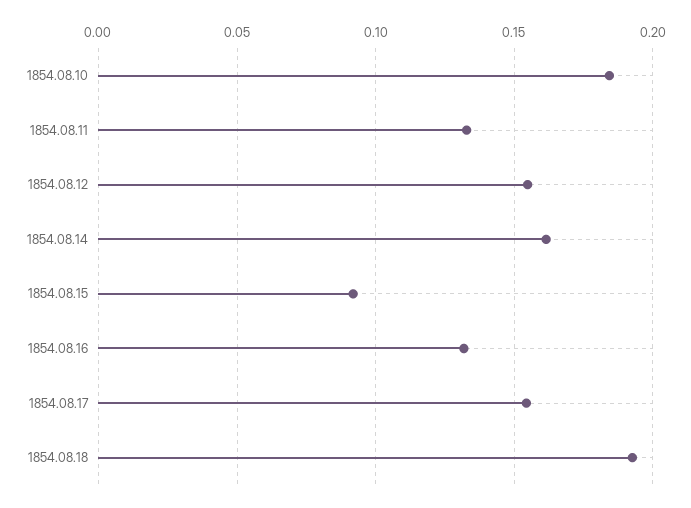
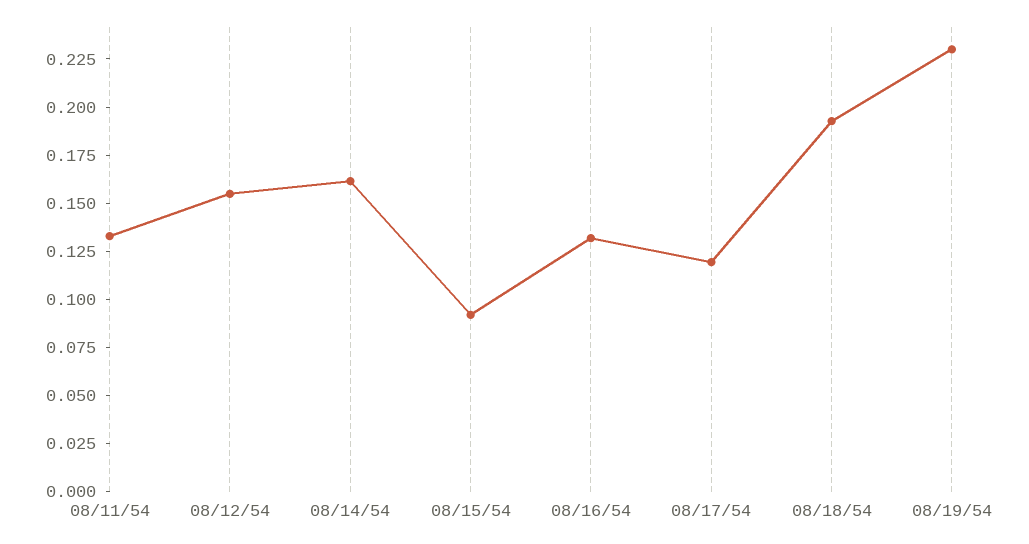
1854.08.10: 0.185 -> none
1854.08.17: 0.155 -> 0.12
08/19/54: none -> 0.23

